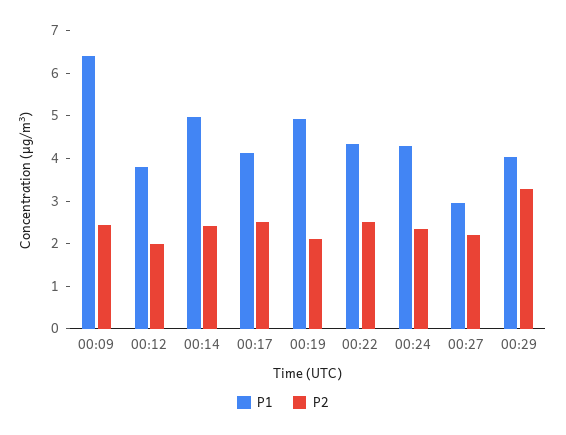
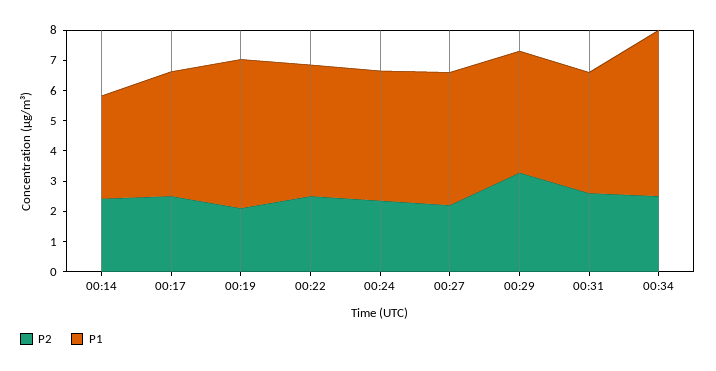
P1, 00:09: 6.4 -> none
P2, 00:09: 2.4 -> none
P1, 00:12: 3.8 -> none
P2, 00:12: 2 -> none
P1, 00:14: 5 -> 3.5
P1, 00:27: 3 -> 4.5
P2, 00:31: none -> 2.5
P1, 00:31: none -> 4
P2, 00:34: none -> 2.5
P1, 00:34: none -> 5.5

